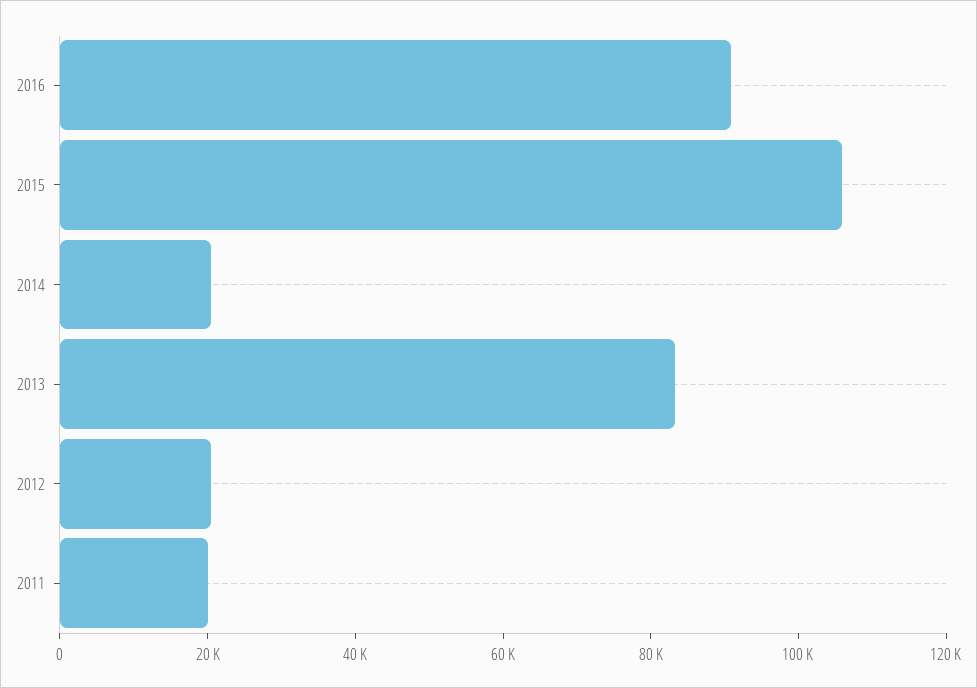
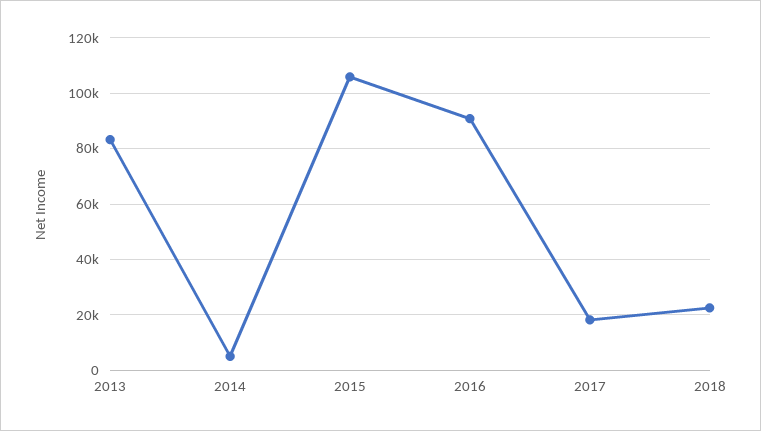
2014: 20000 -> 5000
2012: 20000 -> none
2011: 20000 -> none
2017: none -> 17500
2018: none -> 22500

